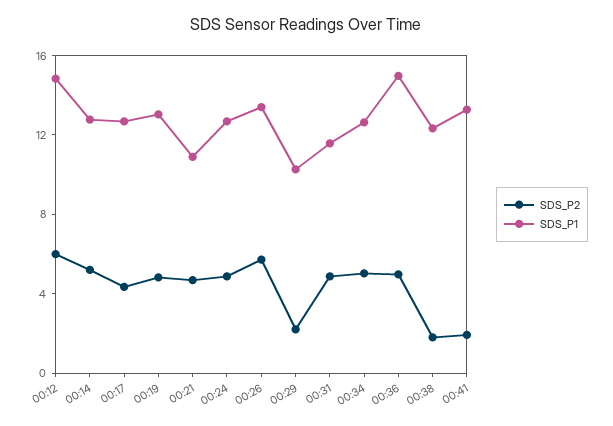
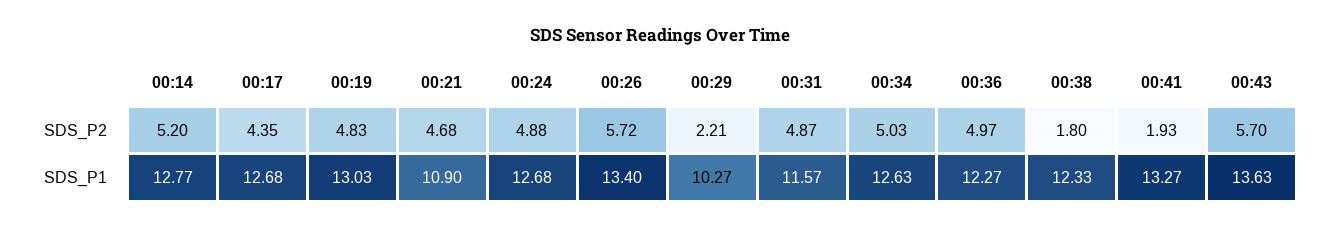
SDS_P2, 00:12: 6 -> none
SDS_P1, 00:12: 15 -> none
SDS_P1, 00:36: 15 -> 12.27
SDS_P2, 00:43: none -> 5.7
SDS_P1, 00:43: none -> 13.63

